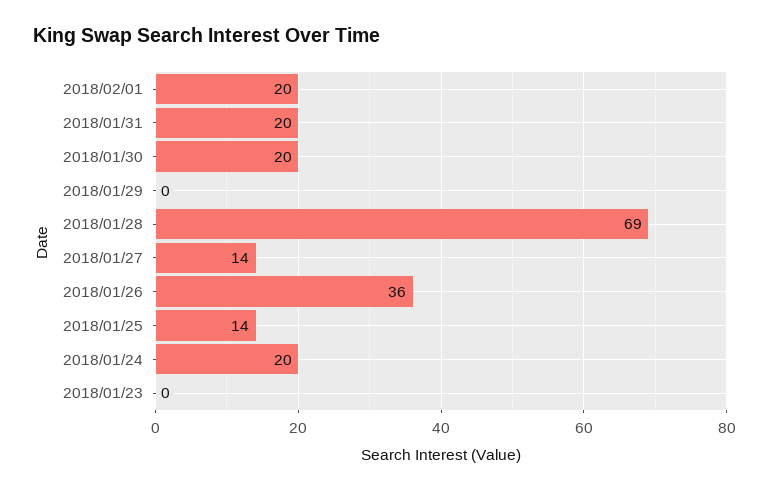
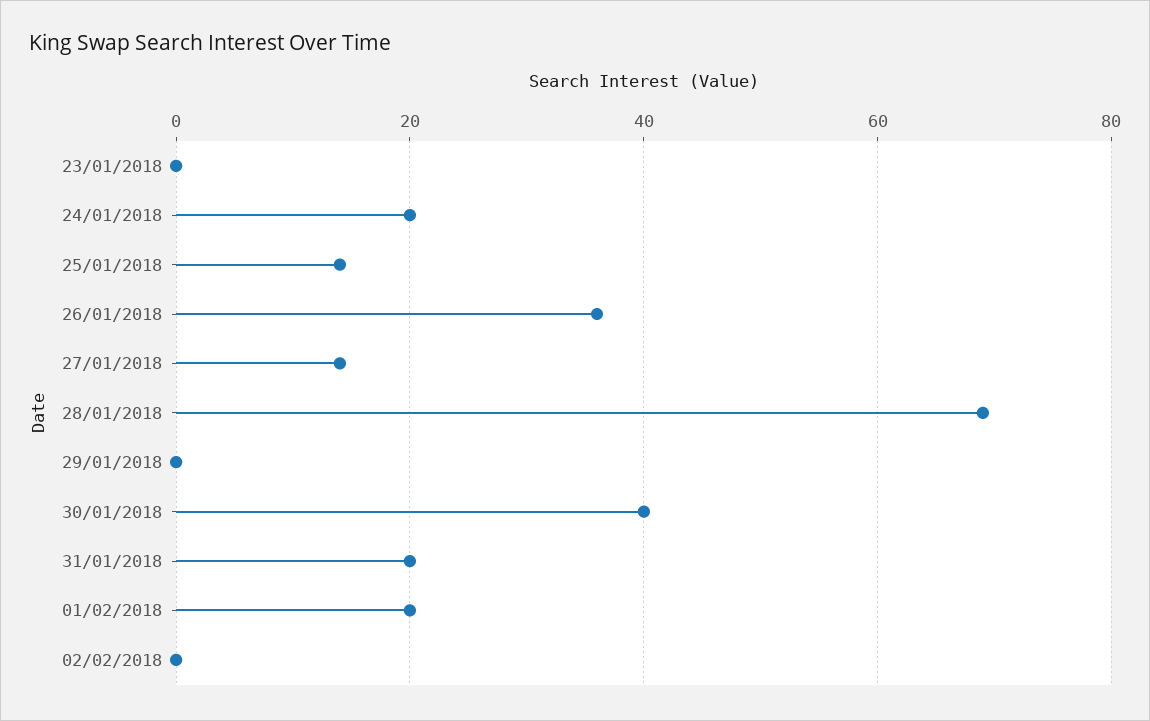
2018/01/30: 20 -> 40
02/02/2018: none -> 0

